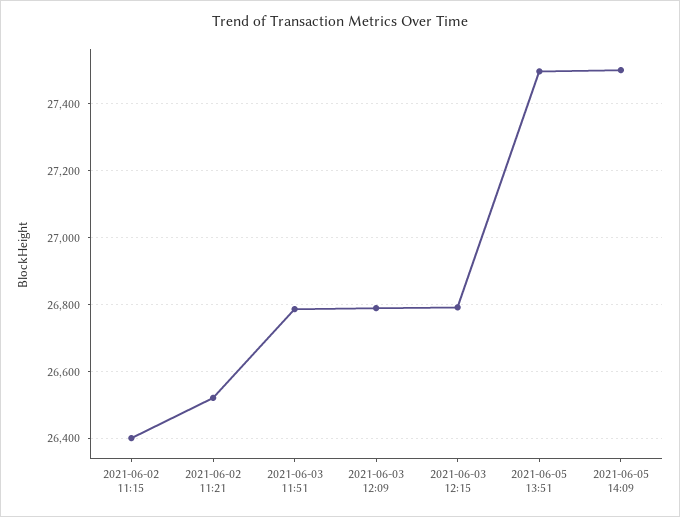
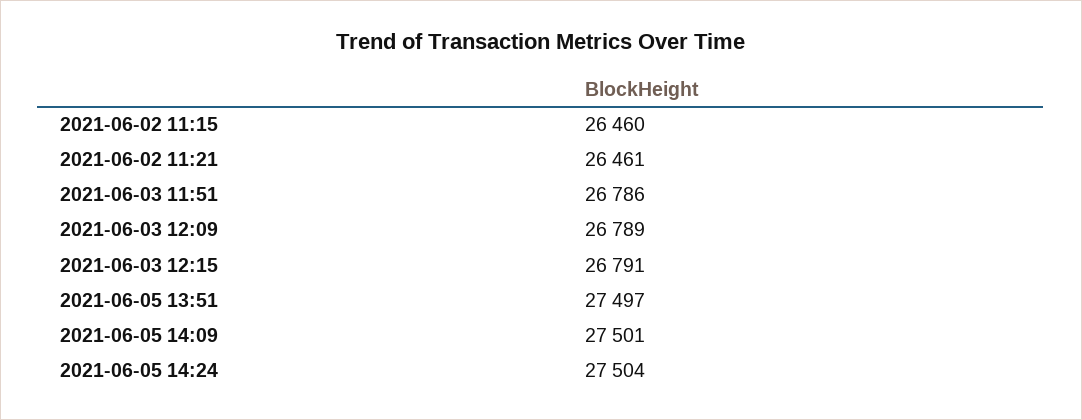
2021-06-02 11:15: 26400 -> 26460
2021-06-02 11:21: 26520 -> 26461
2021-06-05 14:24: none -> 27504

